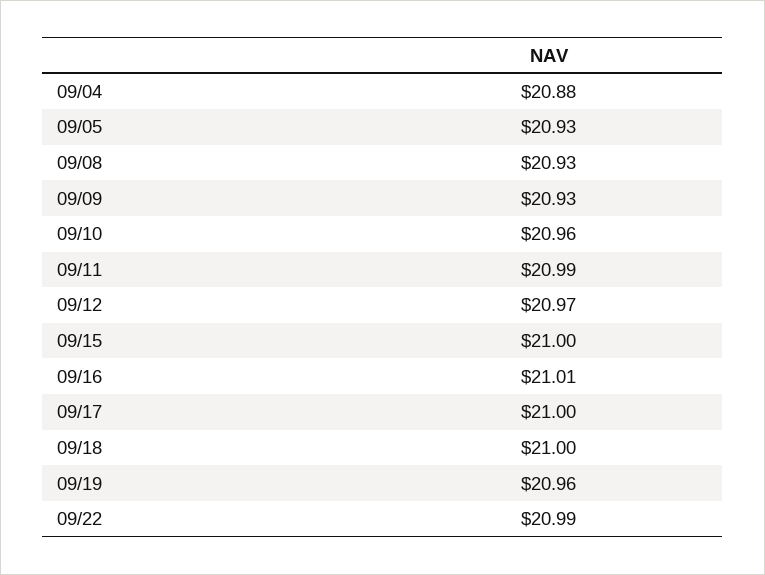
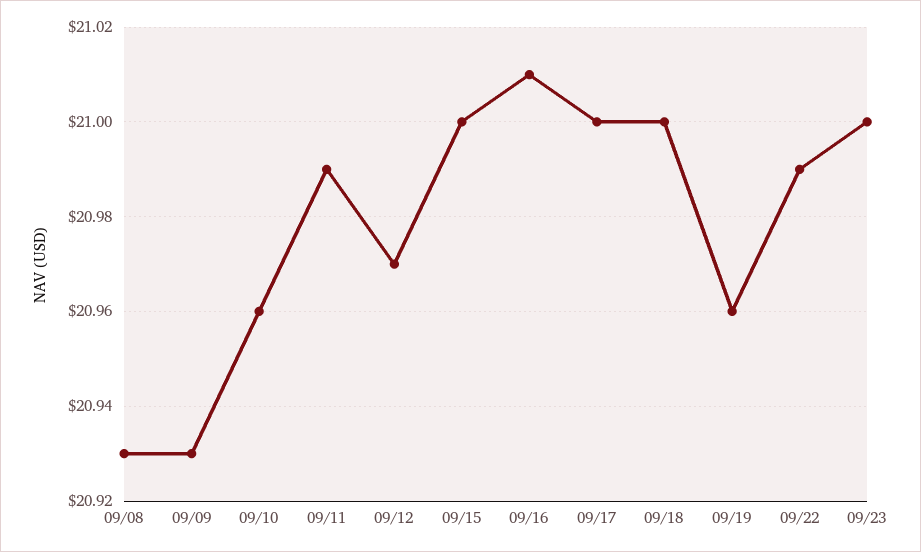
09/04: 20.88 -> none
09/05: 20.93 -> none
09/23: none -> 21

